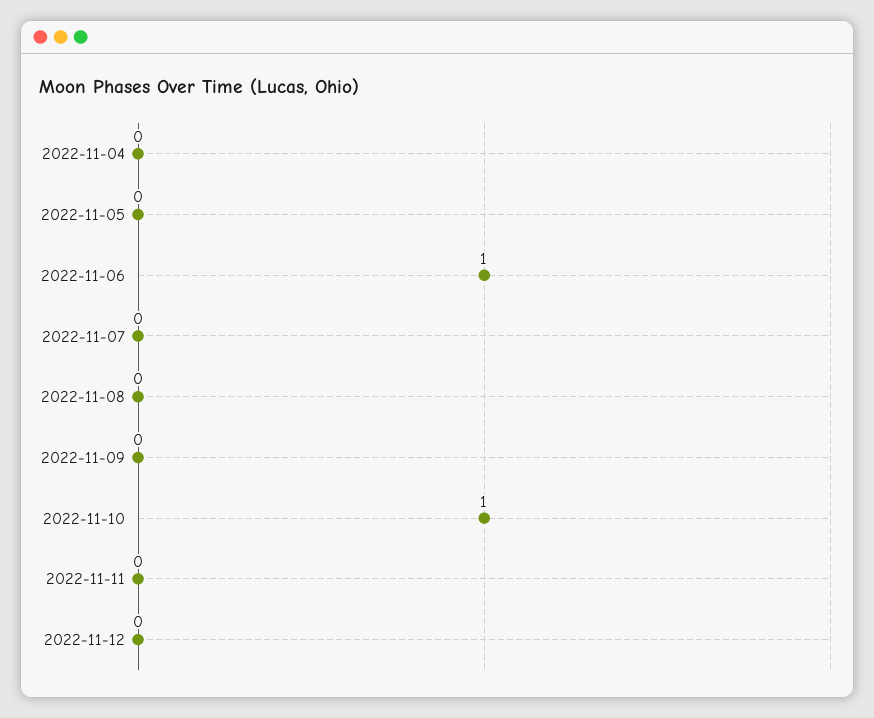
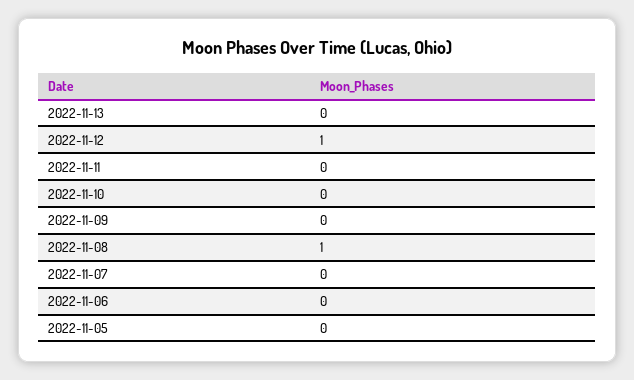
2022-11-04: 0 -> none
2022-11-06: 1 -> 0
2022-11-08: 0 -> 1
2022-11-10: 1 -> 0
2022-11-12: 0 -> 1
2022-11-13: none -> 0

